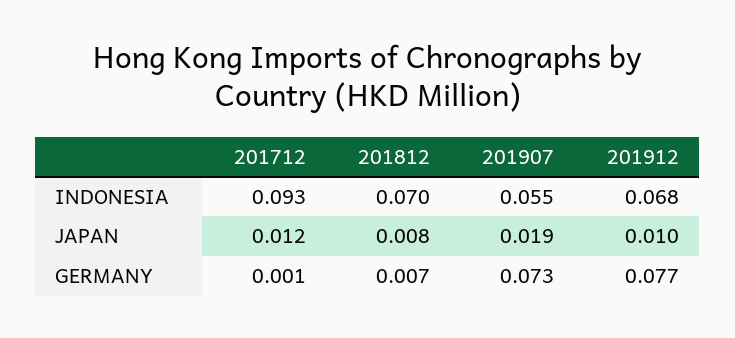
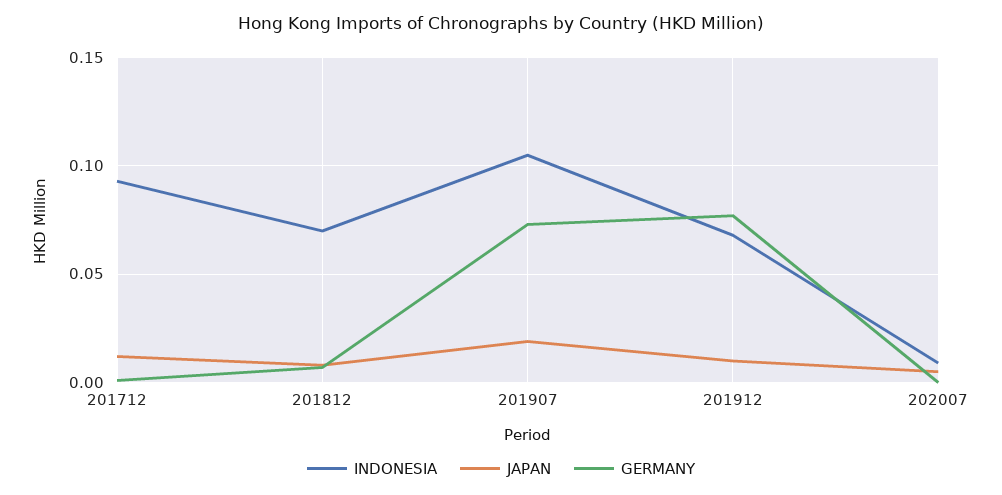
INDONESIA, 201907: 0.055 -> 0.105
INDONESIA, 202007: none -> 0.01
JAPAN, 202007: none -> 0.005
GERMANY, 202007: none -> 0

